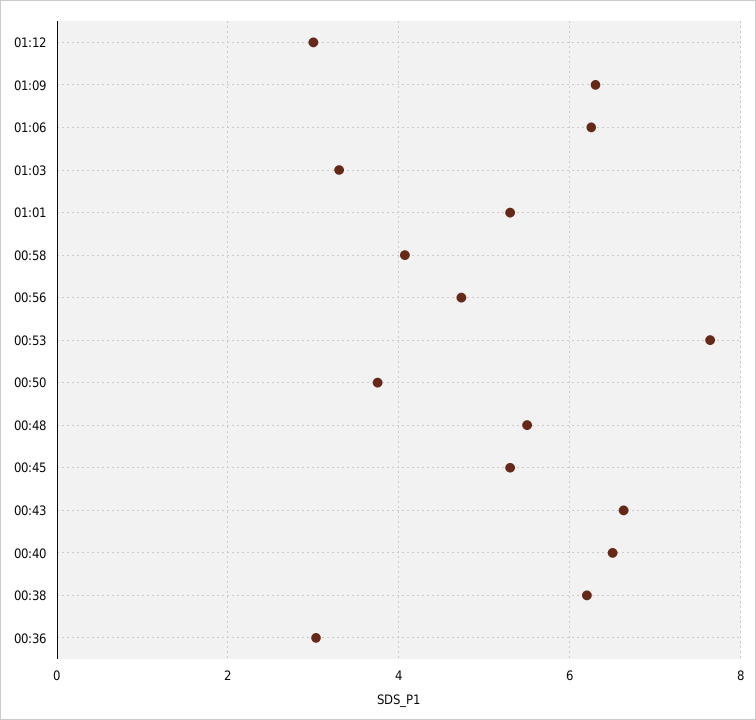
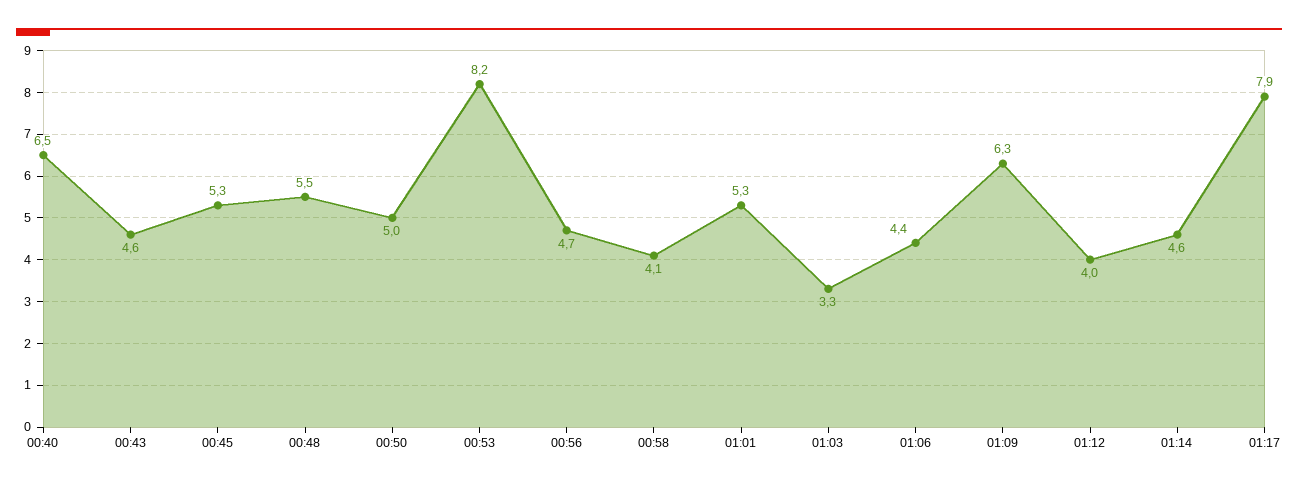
01:12: 3 -> 4
01:06: 6.2 -> 4.4
00:53: 7.6 -> 8.2
00:50: 3.8 -> 5
00:43: 6.6 -> 4.6
00:38: 6.2 -> none
00:36: 3 -> none
01:14: none -> 4.6
01:17: none -> 7.9

